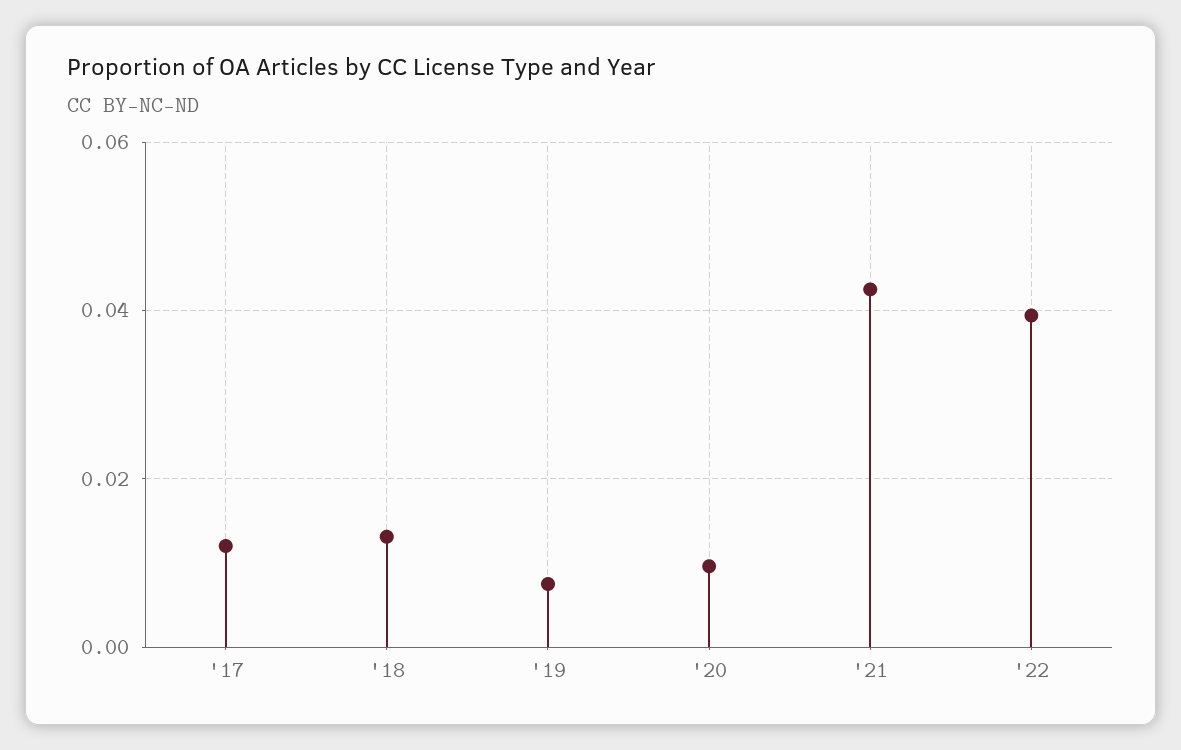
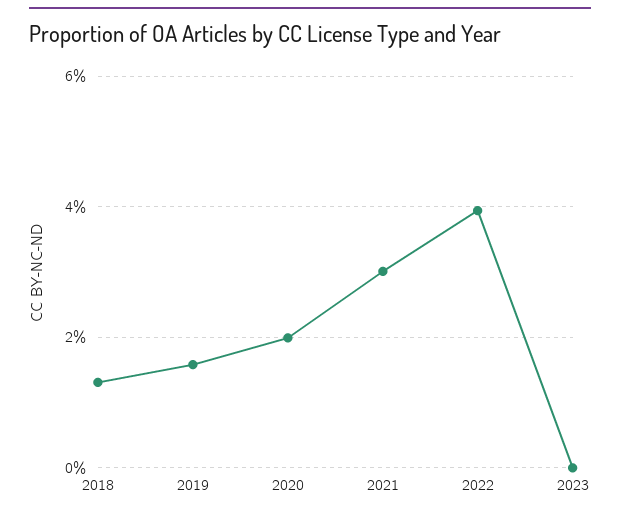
'17: 0.012 -> none
'19: 0.008 -> 0.016
'20: 0.01 -> 0.02
'21: 0.042 -> 0.03
2023: none -> 0

